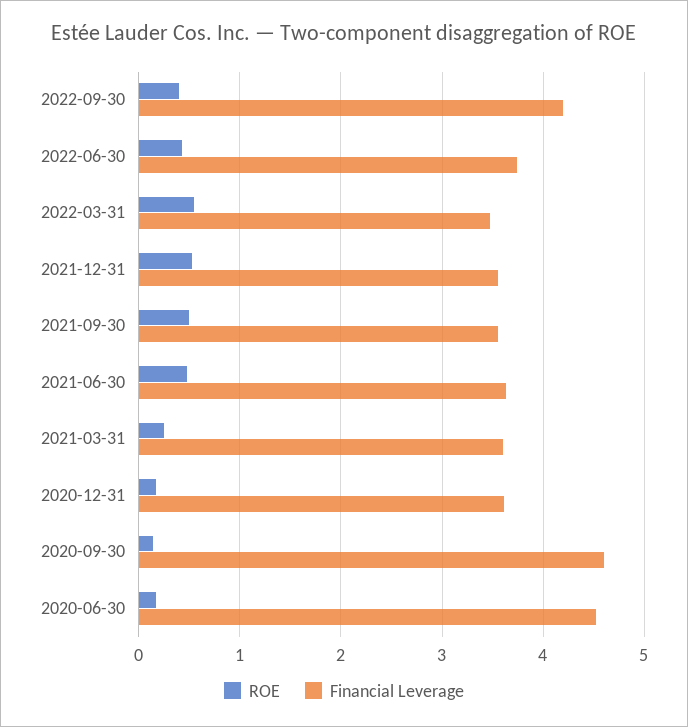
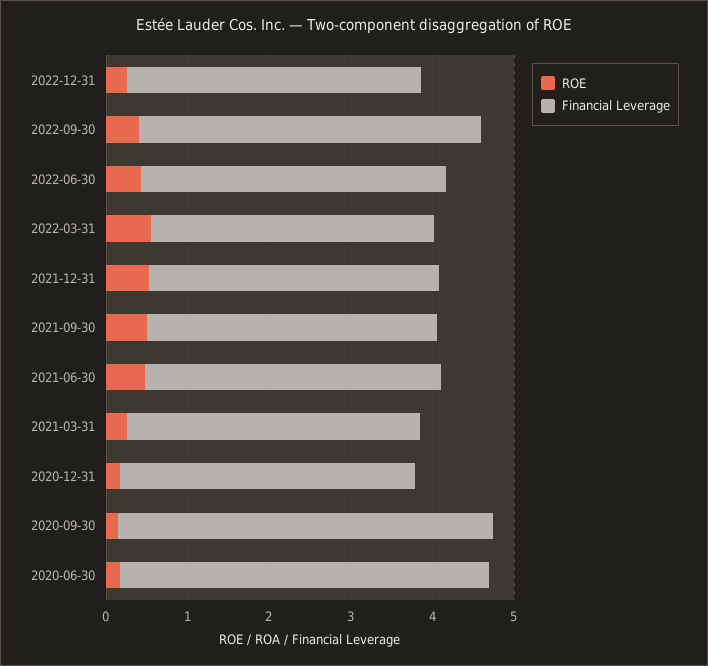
ROE, 2022-12-31: none -> 0.2
Financial Leverage, 2022-12-31: none -> 3.6

